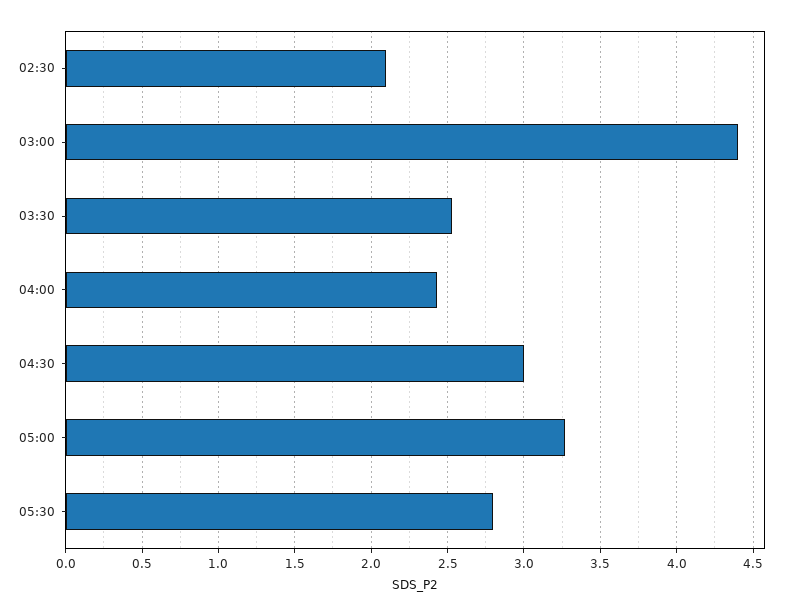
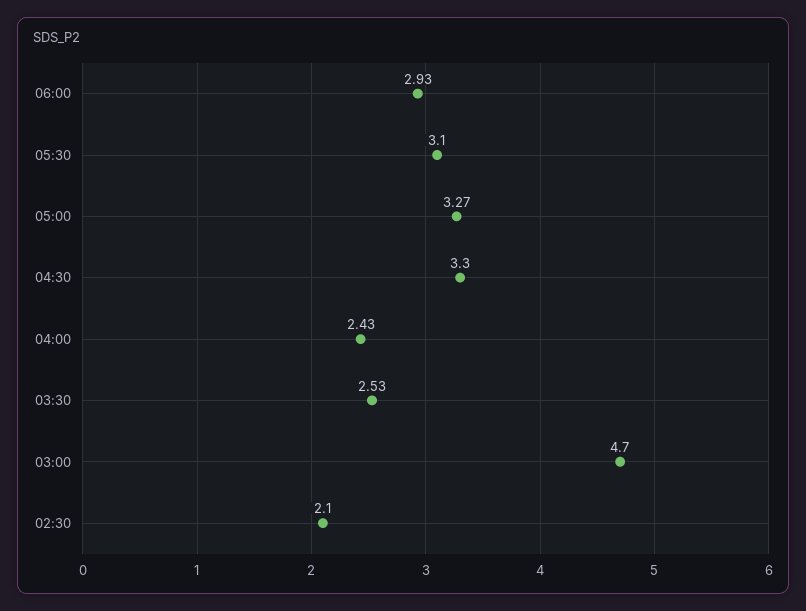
03:00: 4.4 -> 4.7
04:30: 3 -> 3.3
05:30: 2.8 -> 3.1
06:00: none -> 2.93

